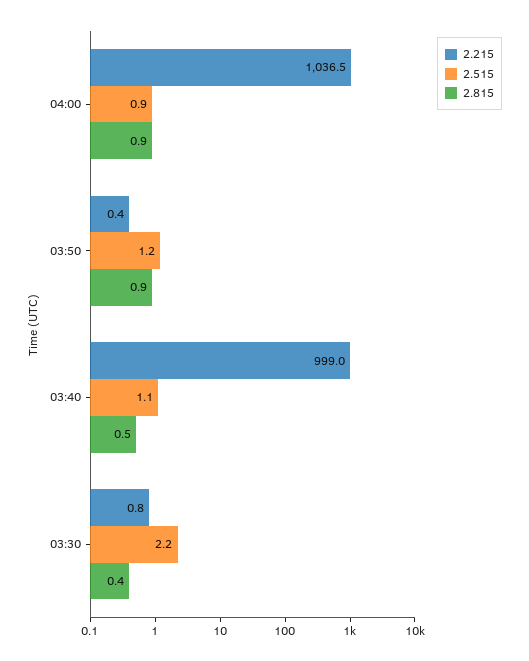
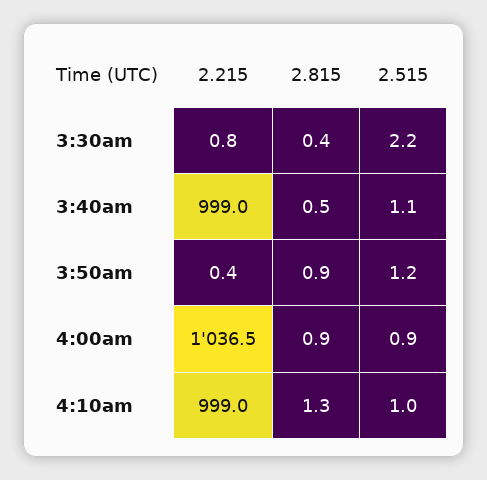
2.215, 4:10am: none -> 999
2.815, 4:10am: none -> 1.3
2.515, 4:10am: none -> 1

